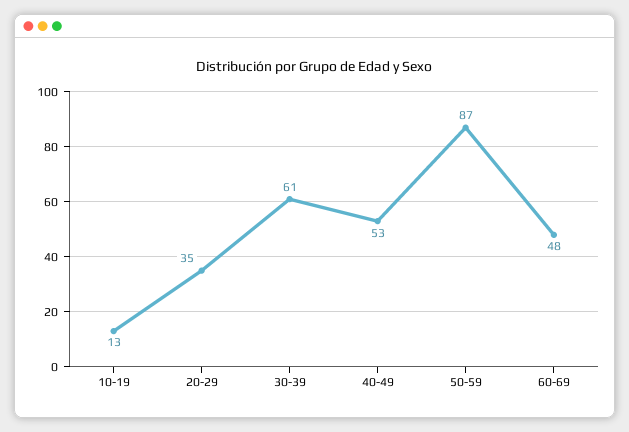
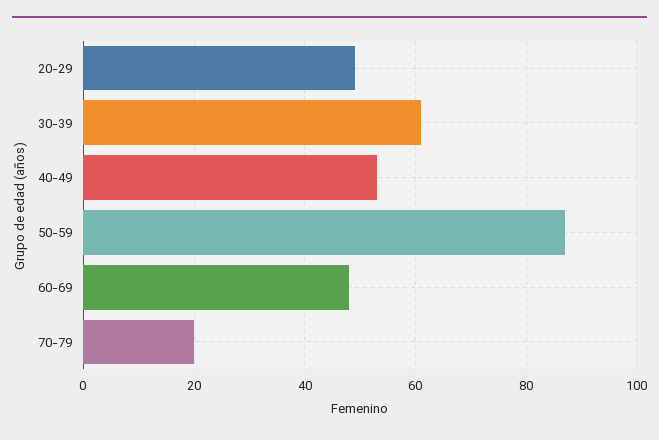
10-19: 13 -> none
20-29: 35 -> 50
70-79: none -> 20

